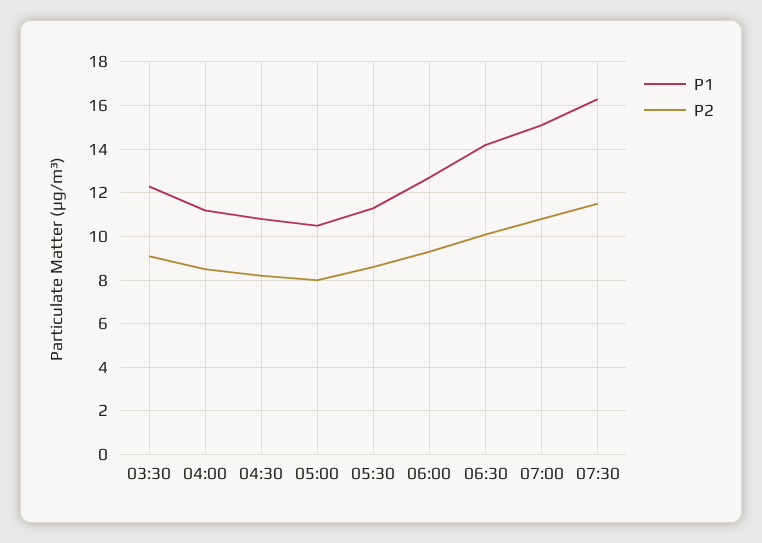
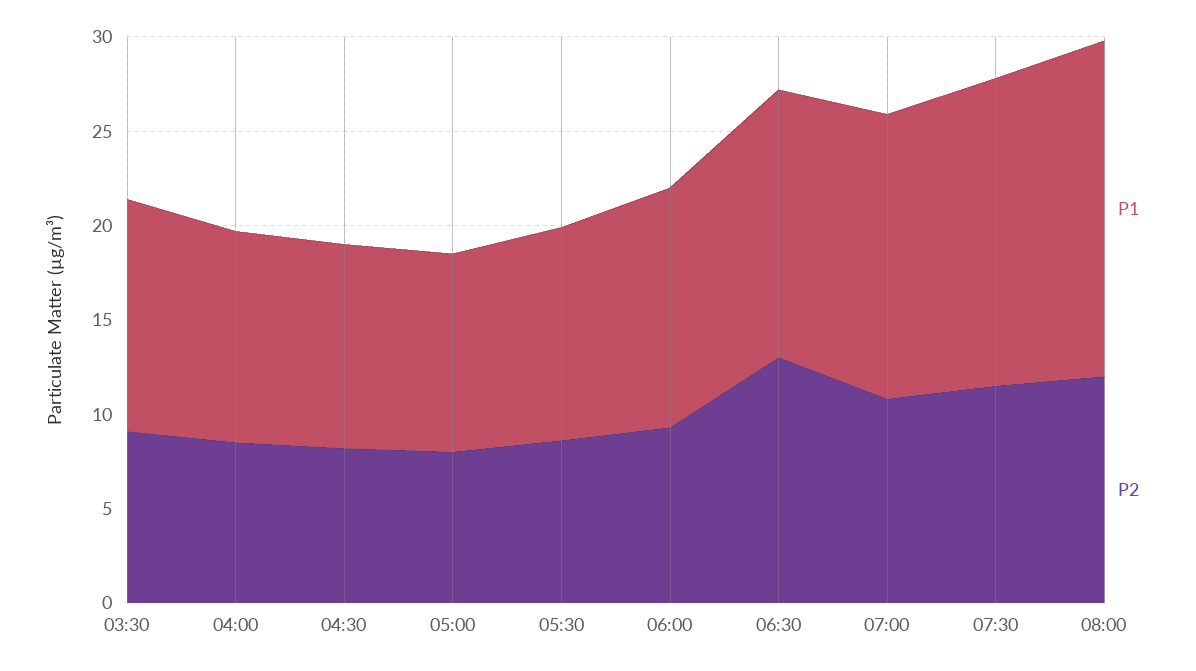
P2, 06:30: 10 -> 13
P1, 08:00: none -> 18
P2, 08:00: none -> 12

